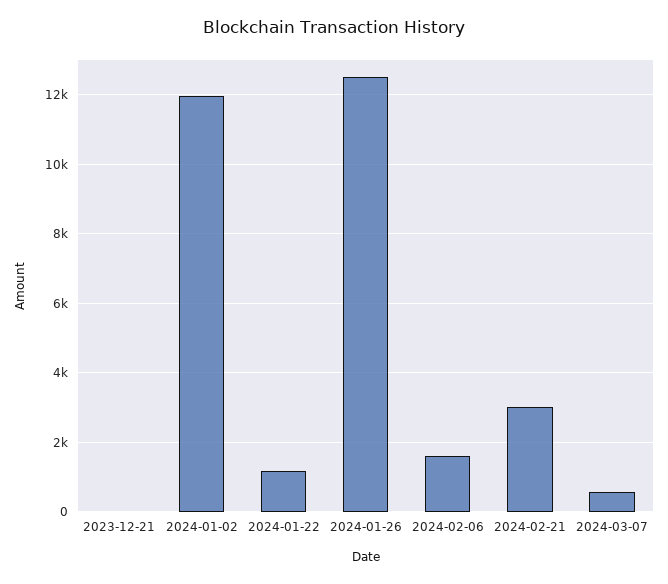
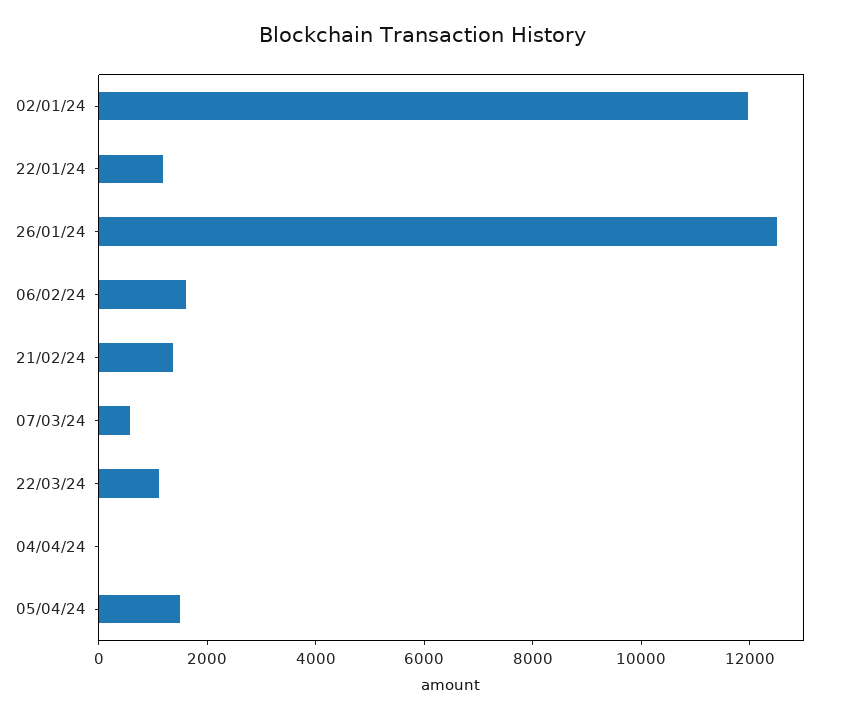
2023-12-21: 0 -> none
2024-02-21: 3000 -> 1500
22/03/24: none -> 1000
04/04/24: none -> 0
05/04/24: none -> 1500

